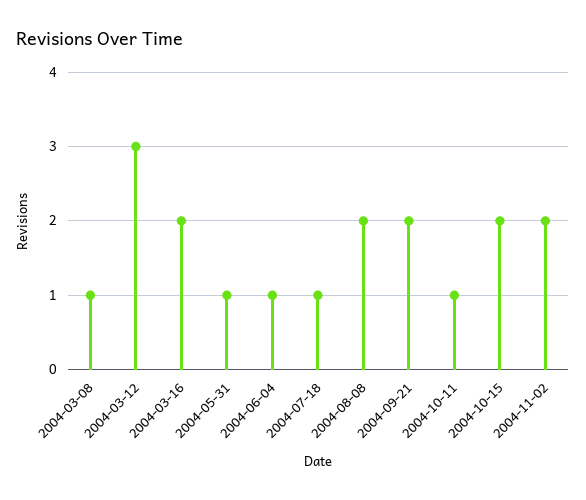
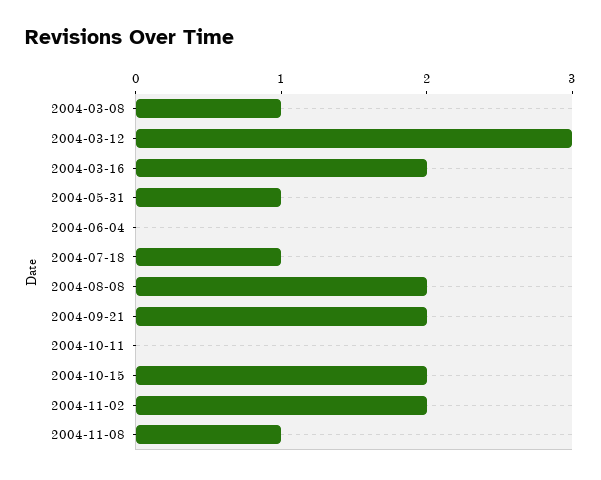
2004-06-04: 1 -> 0
2004-10-11: 1 -> 0
2004-11-08: none -> 1

